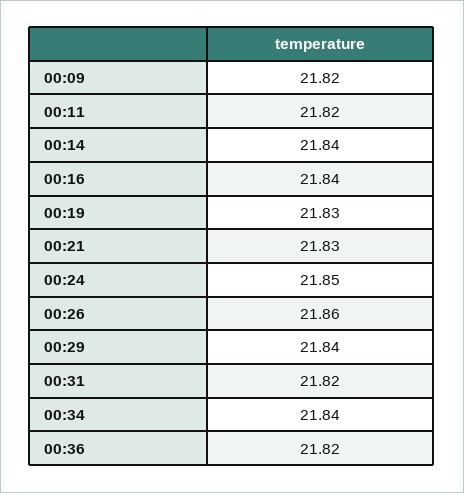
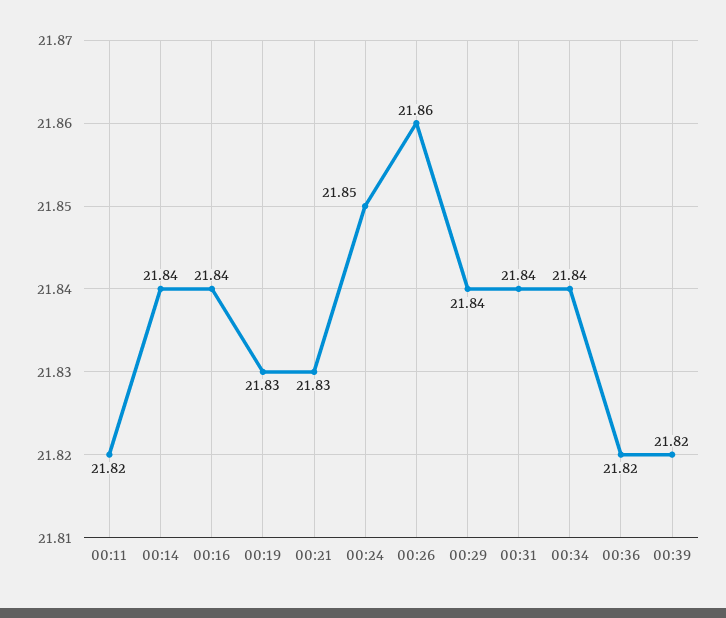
00:09: 21.82 -> none
00:31: 21.82 -> 21.84
00:39: none -> 21.82

